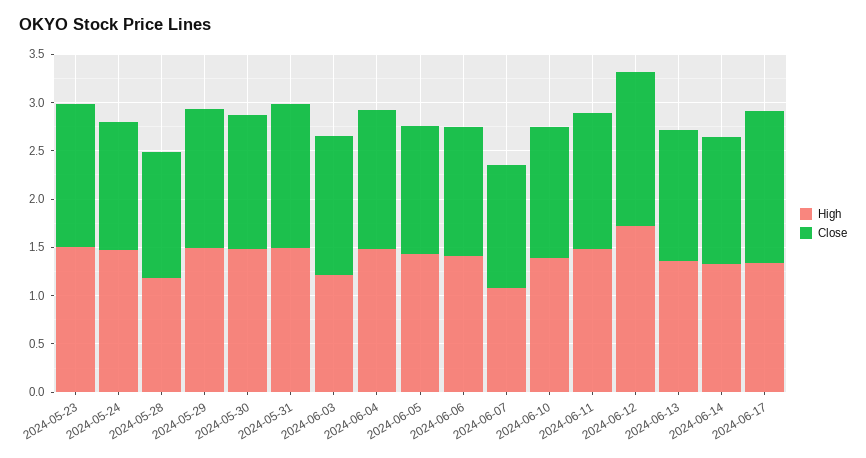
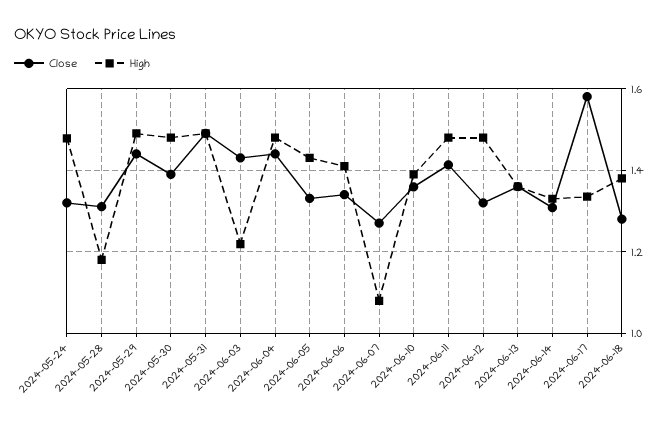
High, 2024-05-23: 1.5 -> none
Close, 2024-05-23: 1.5 -> none
High, 2024-06-12: 1.7 -> 1.48
Close, 2024-06-12: 1.6 -> 1.32
Close, 2024-06-18: none -> 1.28
High, 2024-06-18: none -> 1.38

